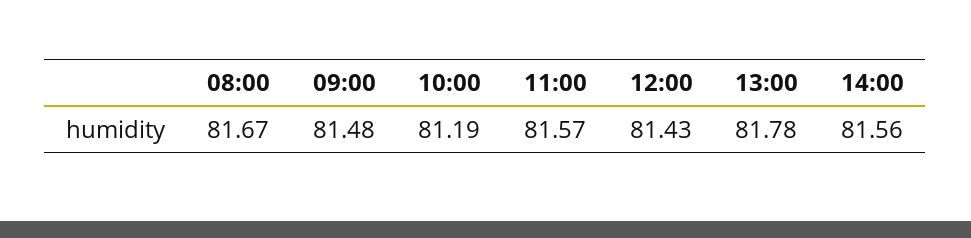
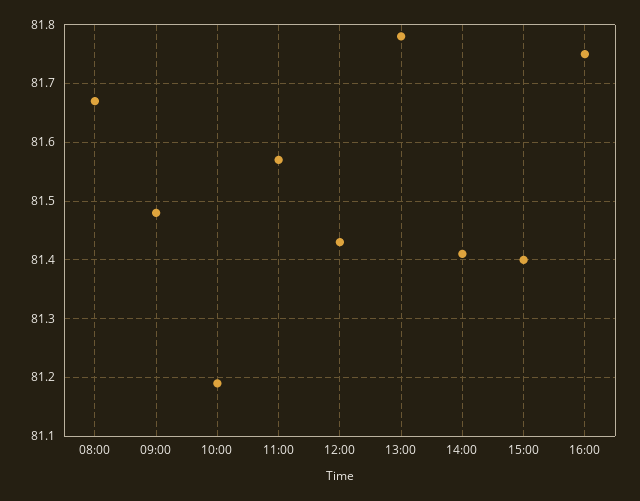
14:00: 81.56 -> 81.4
15:00: none -> 81.4
16:00: none -> 81.75

